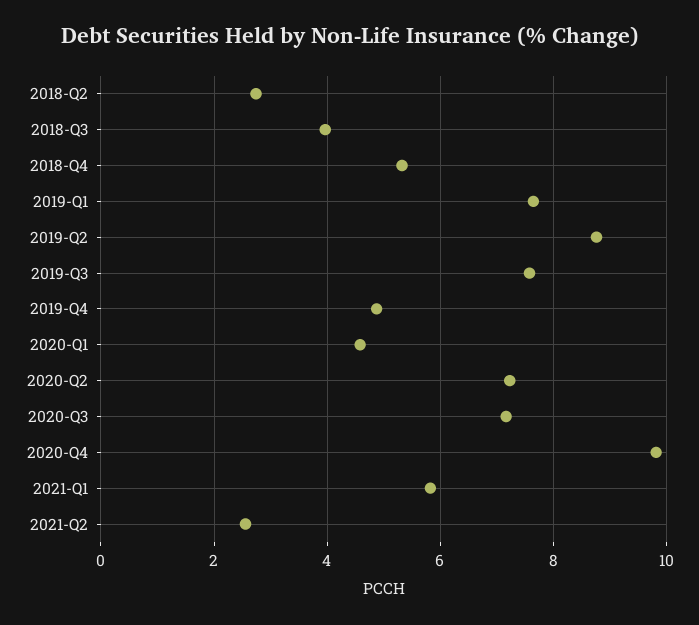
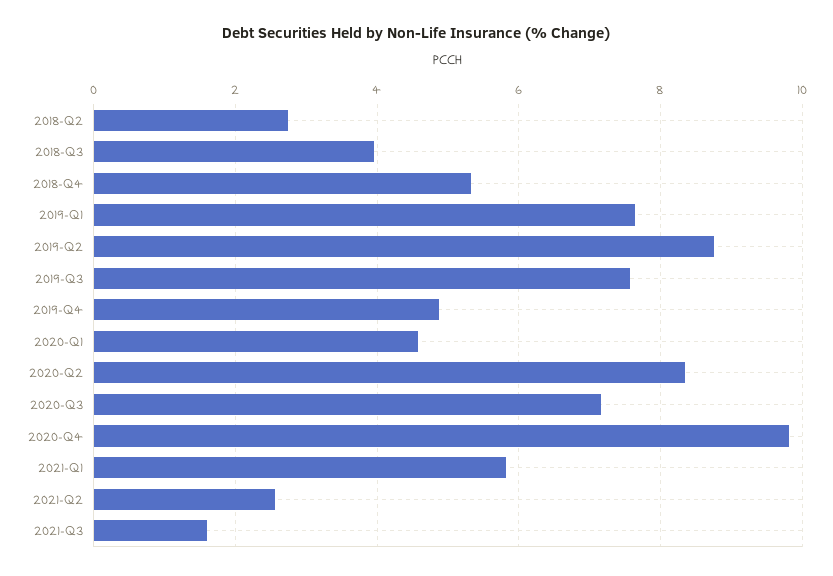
2020-Q2: 7.2 -> 8.4
2021-Q3: none -> 1.6

